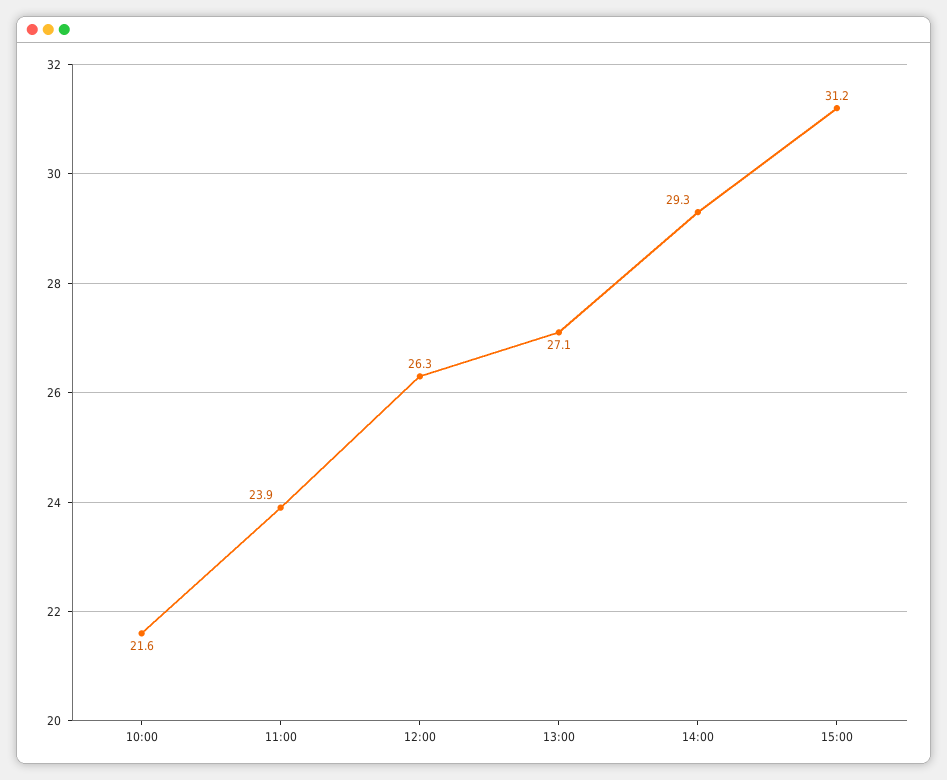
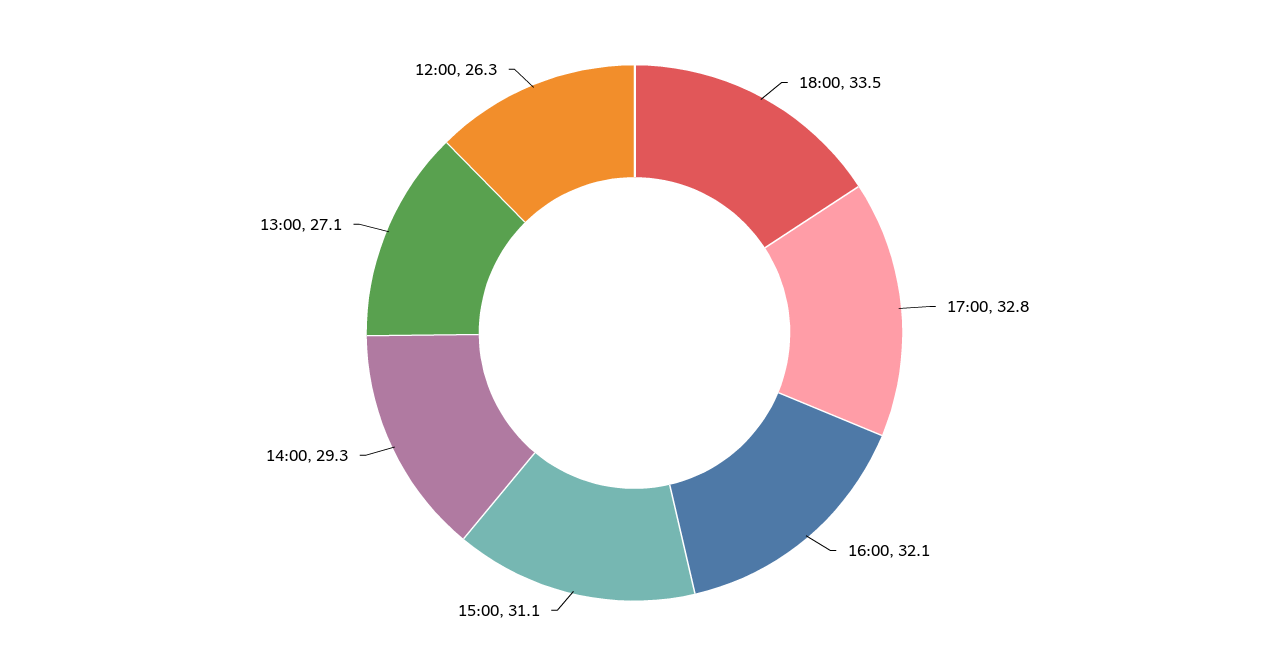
10:00: 21.6 -> none
11:00: 23.9 -> none
15:00: 31.2 -> 31.1
18:00: none -> 33.5
17:00: none -> 32.8
16:00: none -> 32.1

